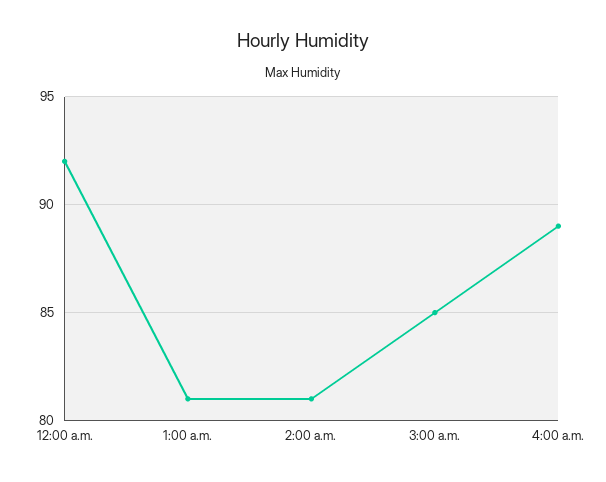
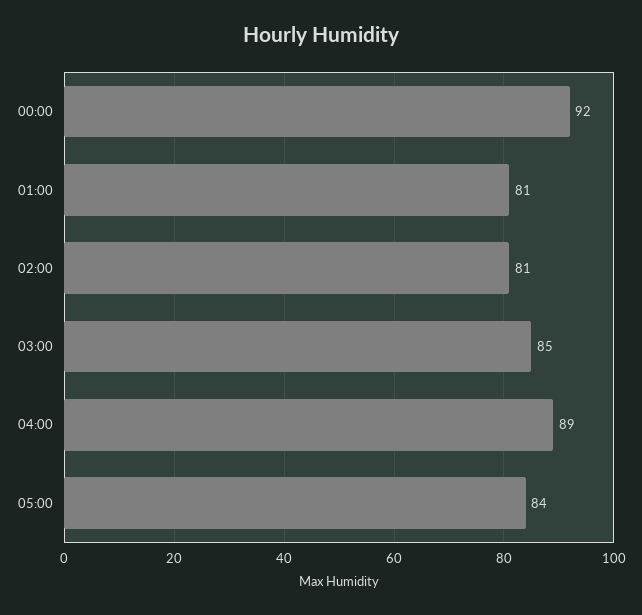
05:00: none -> 84

